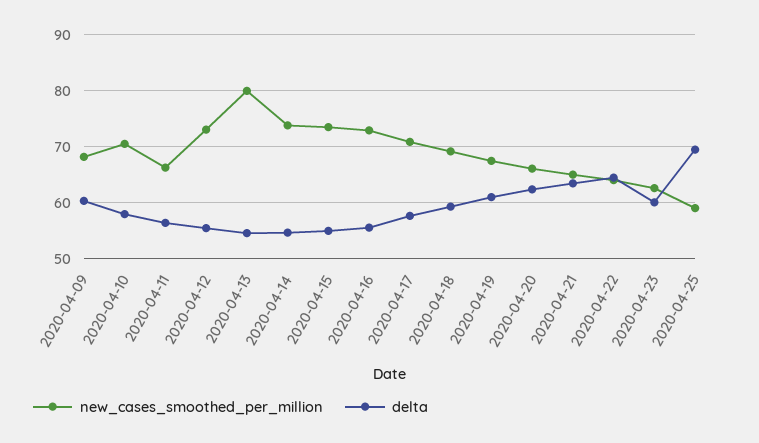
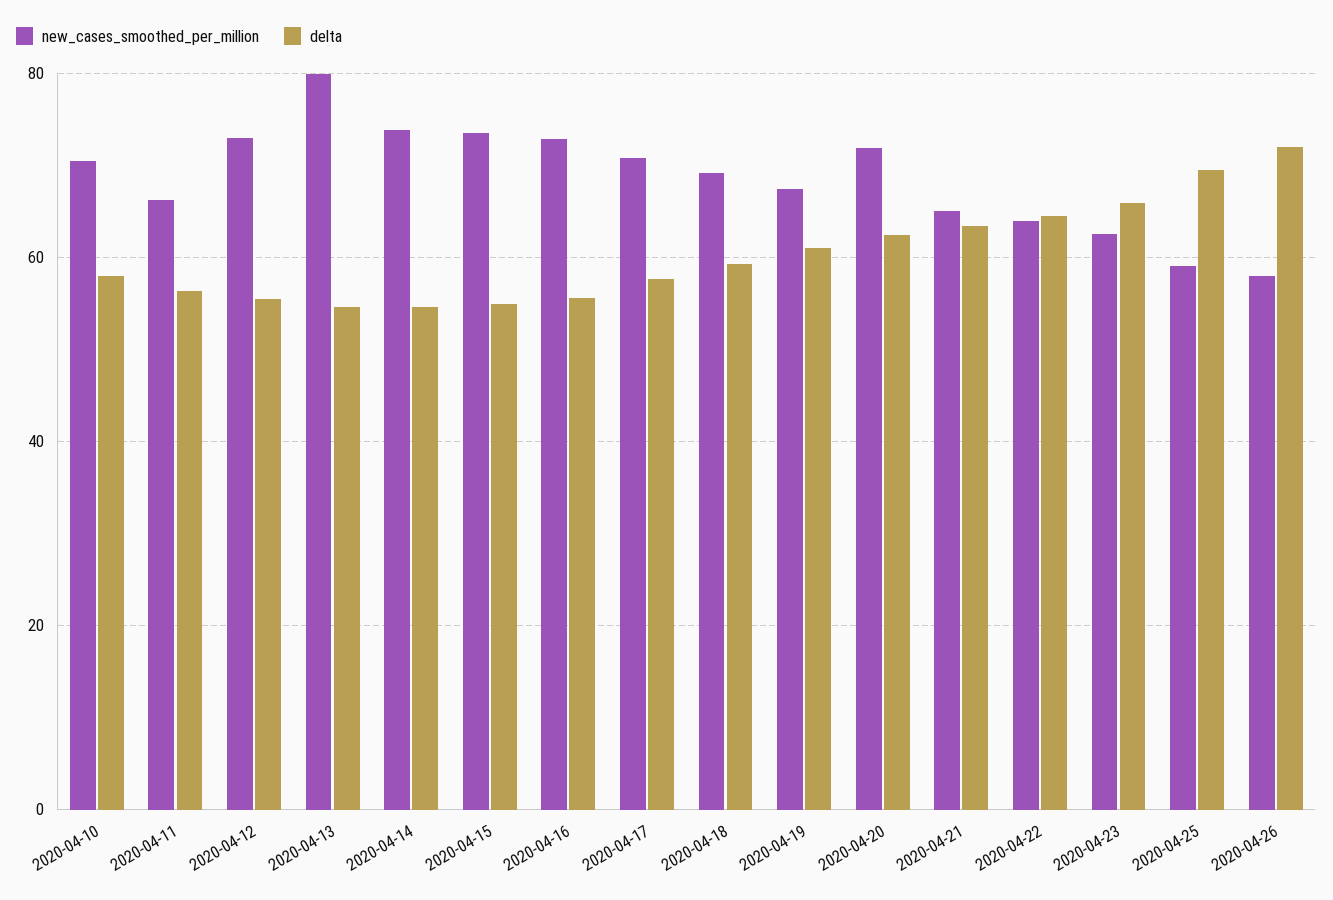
new_cases_smoothed_per_million, 2020-04-09: 68 -> none
delta, 2020-04-09: 60 -> none
new_cases_smoothed_per_million, 2020-04-20: 66 -> 72
delta, 2020-04-23: 60 -> 66
new_cases_smoothed_per_million, 2020-04-26: none -> 58
delta, 2020-04-26: none -> 72

